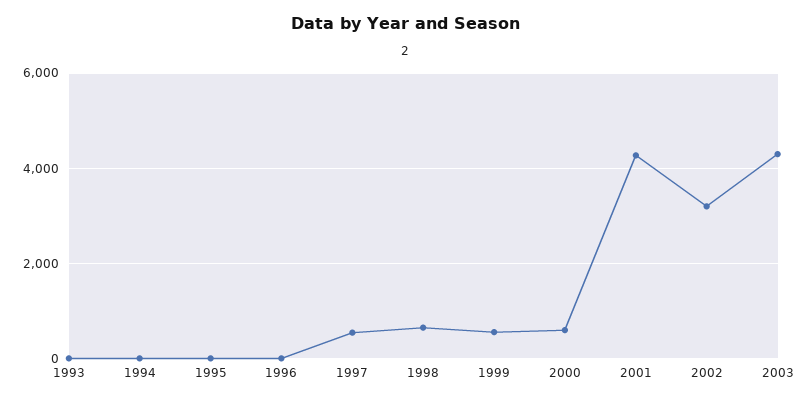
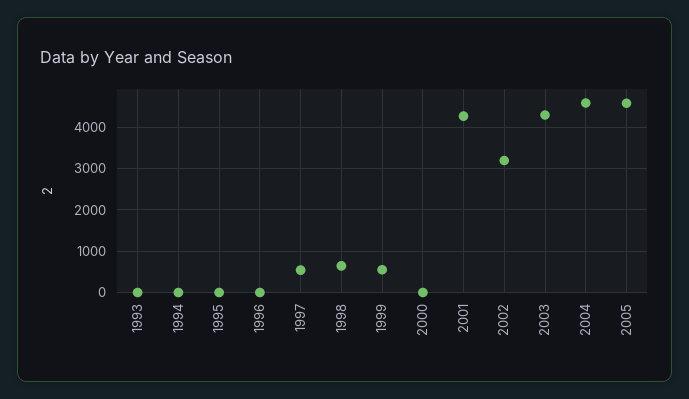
2000: 600 -> 0
2004: none -> 4600
2005: none -> 4600

